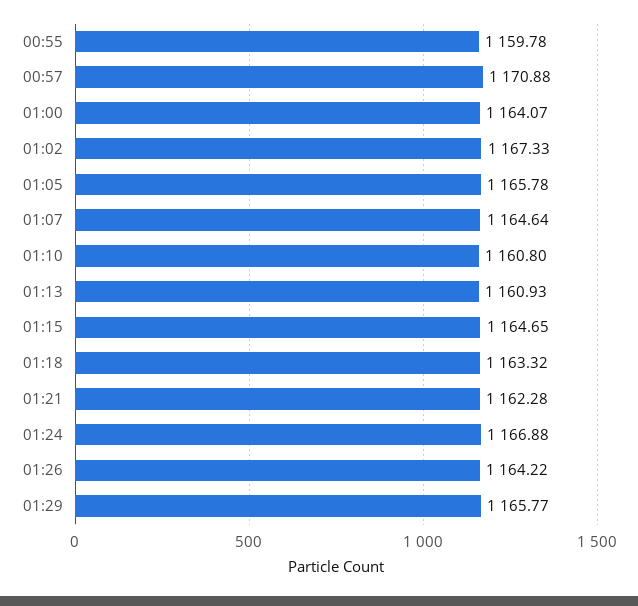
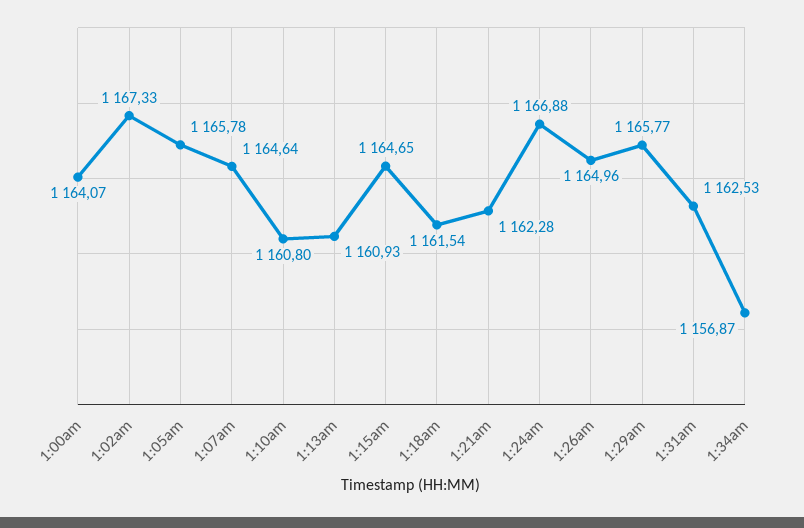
00:55: 1159.78 -> none
00:57: 1170.88 -> none
01:18: 1163.32 -> 1161.54
01:26: 1164.22 -> 1164.96
1:31am: none -> 1162.53
1:34am: none -> 1156.87

